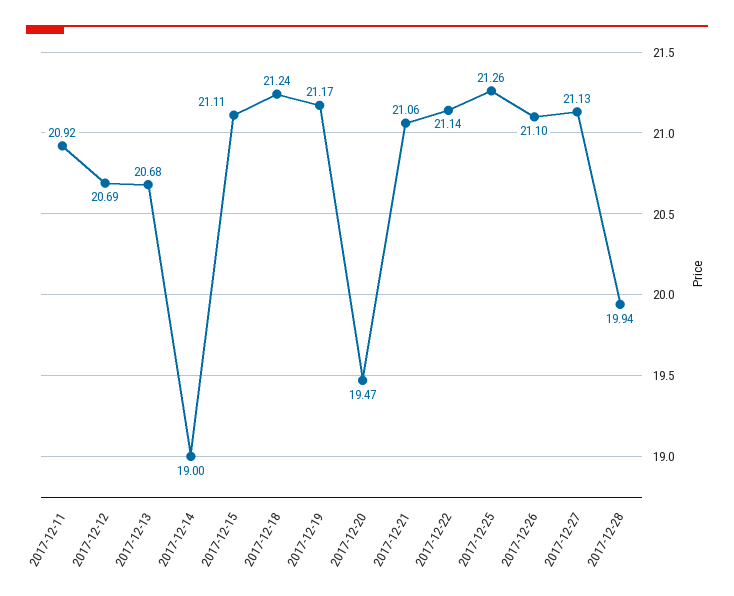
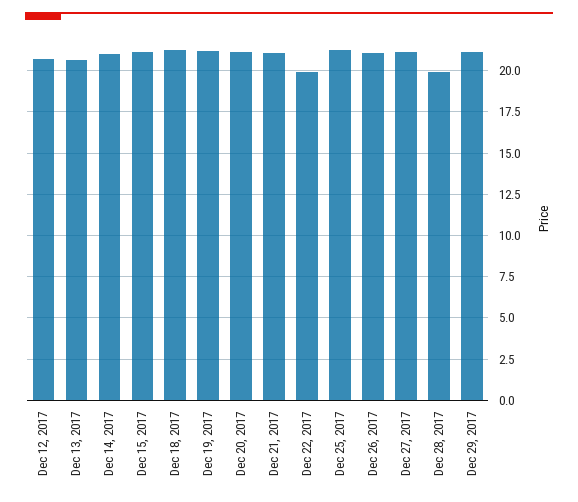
2017-12-11: 20.92 -> none
2017-12-14: 19 -> 21
2017-12-20: 19.47 -> 21
2017-12-22: 21.14 -> 20
Dec 29, 2017: none -> 21

